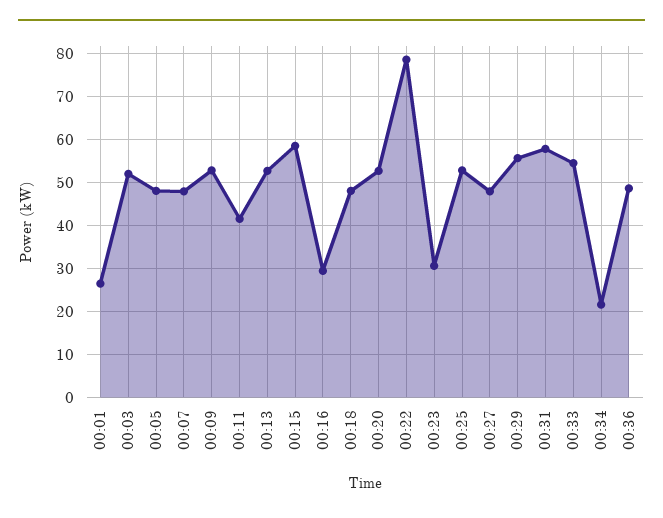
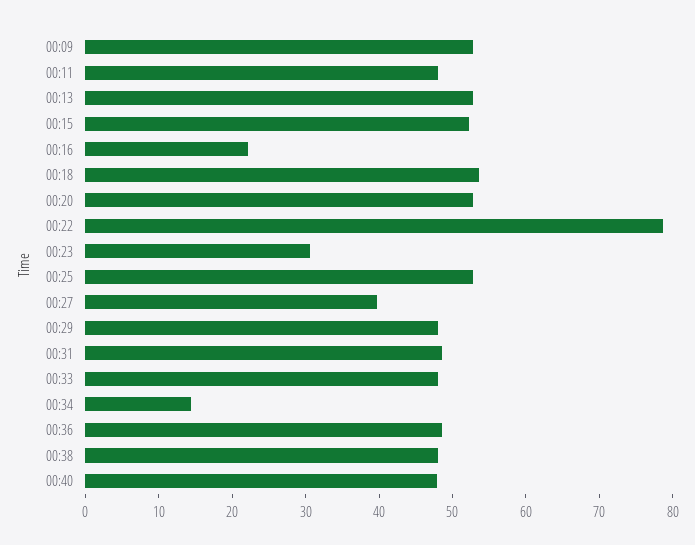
00:01: 26 -> none
00:03: 52 -> none
00:05: 48 -> none
00:07: 48 -> none
00:11: 42 -> 48
00:15: 58 -> 52
00:16: 30 -> 22
00:18: 48 -> 54
00:27: 48 -> 40
00:29: 56 -> 48
00:31: 58 -> 48
00:33: 54 -> 48
00:34: 22 -> 14
00:38: none -> 48
00:40: none -> 48

